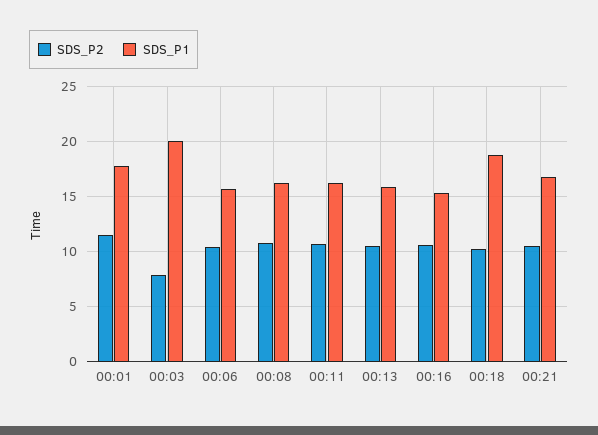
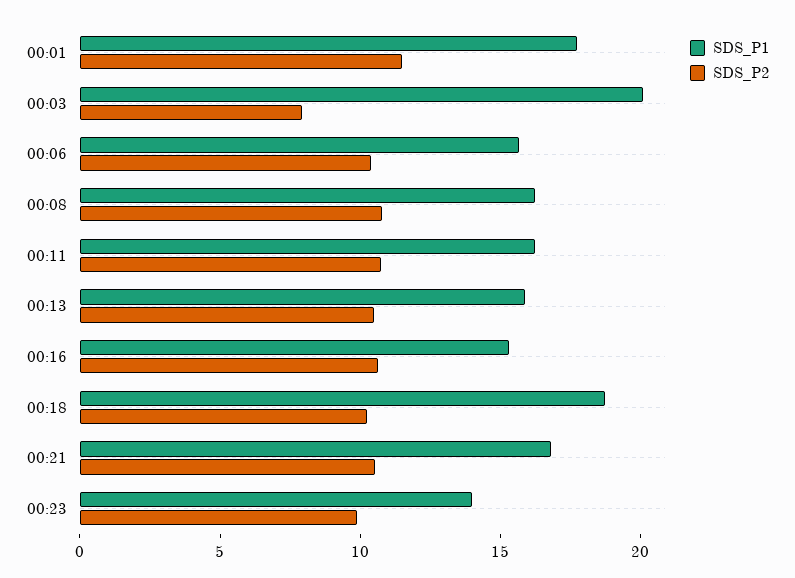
SDS_P1, 00:23: none -> 14
SDS_P2, 00:23: none -> 10

